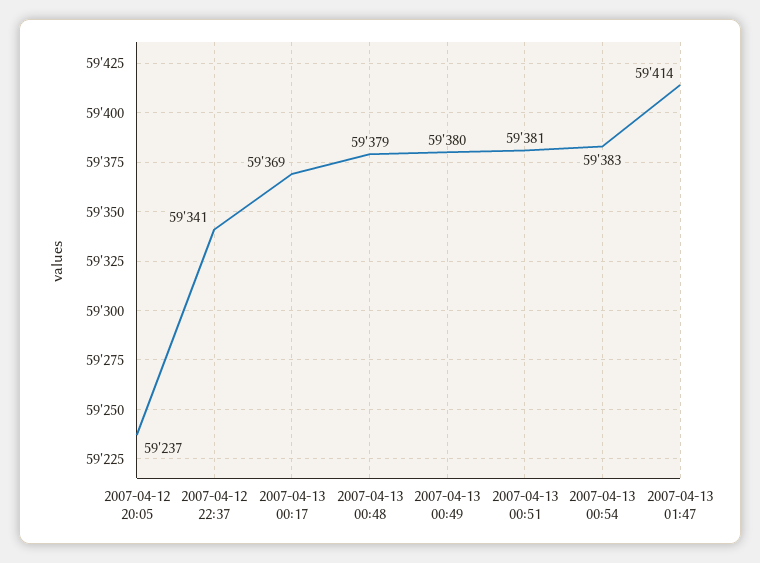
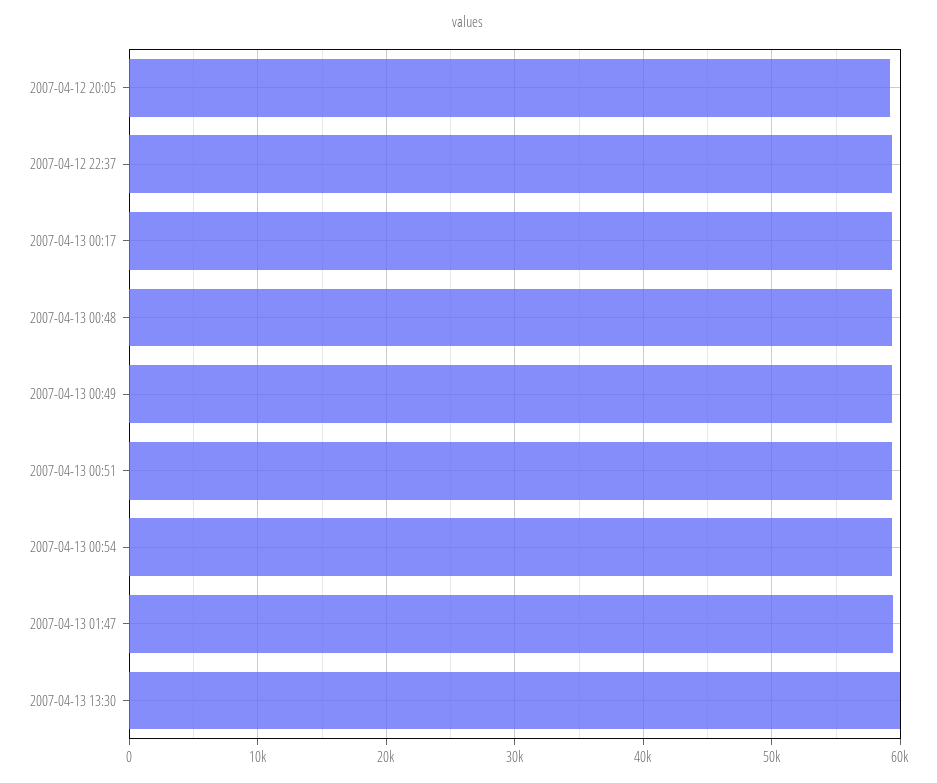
2007-04-13 13:30: none -> 60000

